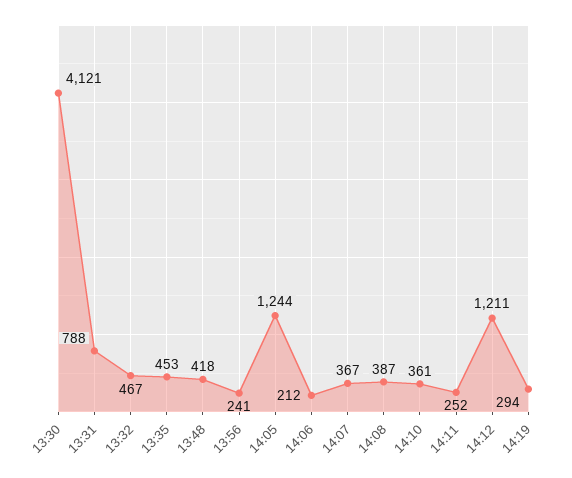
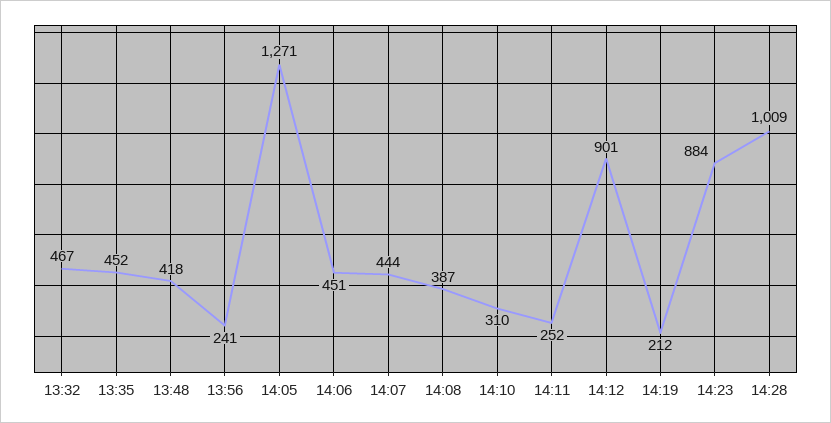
13:30: 4121 -> none
13:31: 788 -> none
13:35: 453 -> 452
14:05: 1244 -> 1271
14:06: 212 -> 451
14:07: 367 -> 444
14:10: 361 -> 310
14:12: 1211 -> 901
14:19: 294 -> 212
14:23: none -> 884
14:28: none -> 1009

